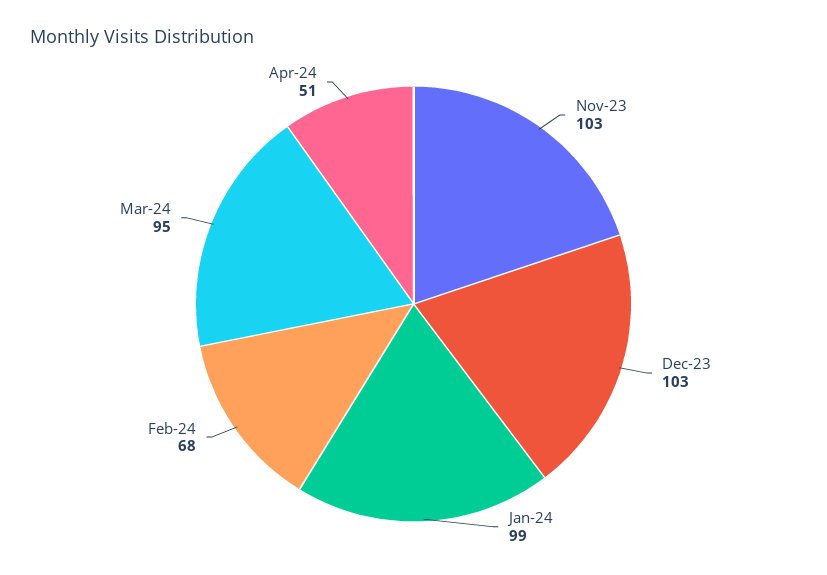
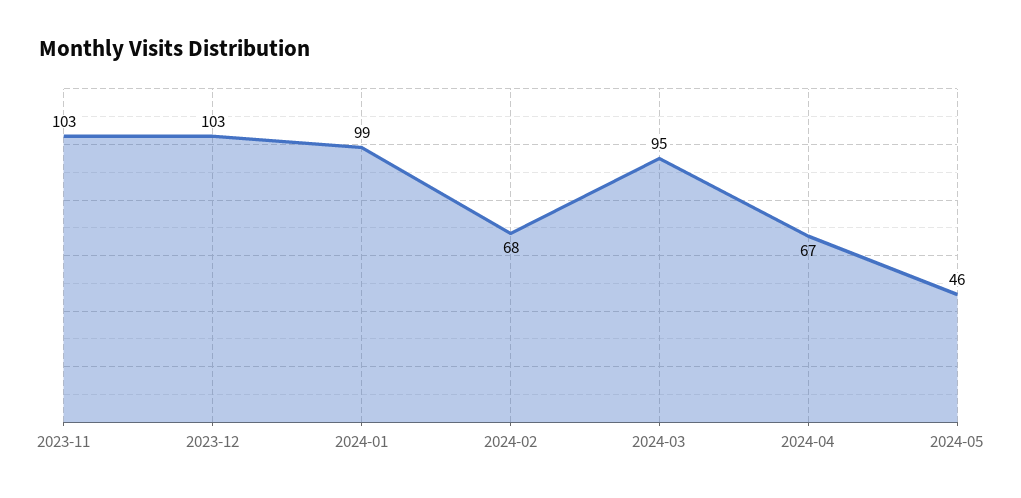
Apr-24: 51 -> 67
2024-05: none -> 46

